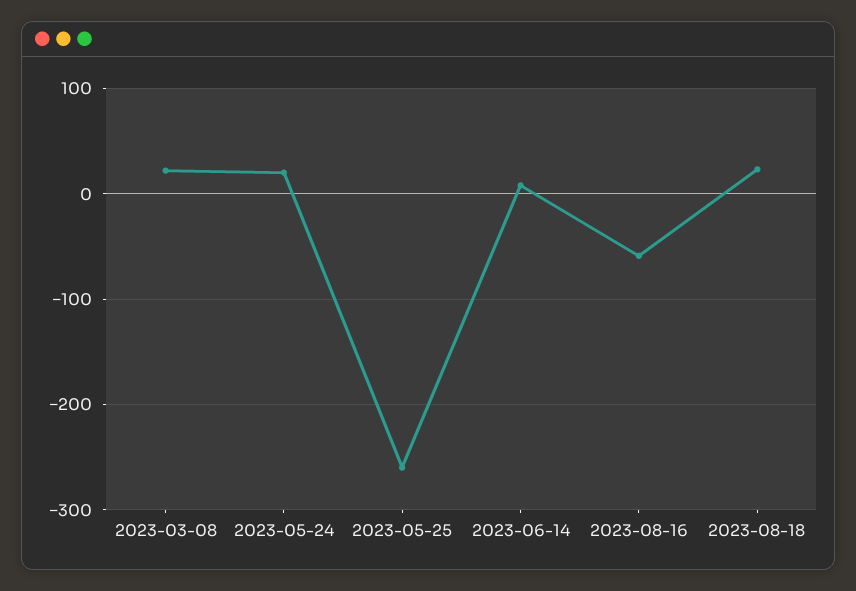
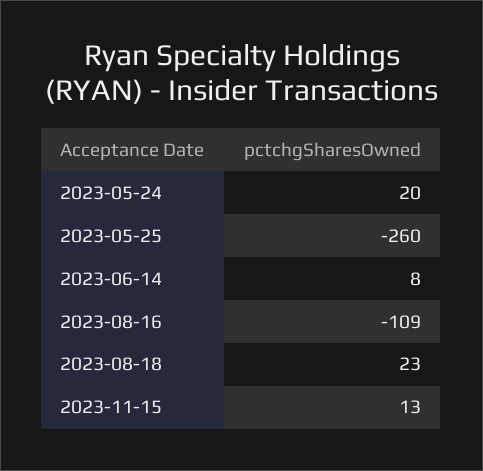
2023-03-08: 20 -> none
2023-08-16: -60 -> -109
2023-11-15: none -> 13

